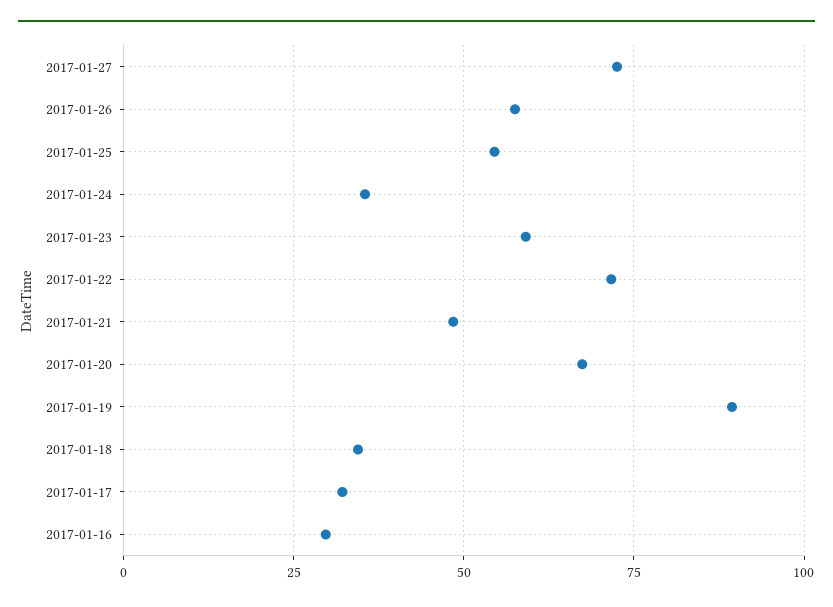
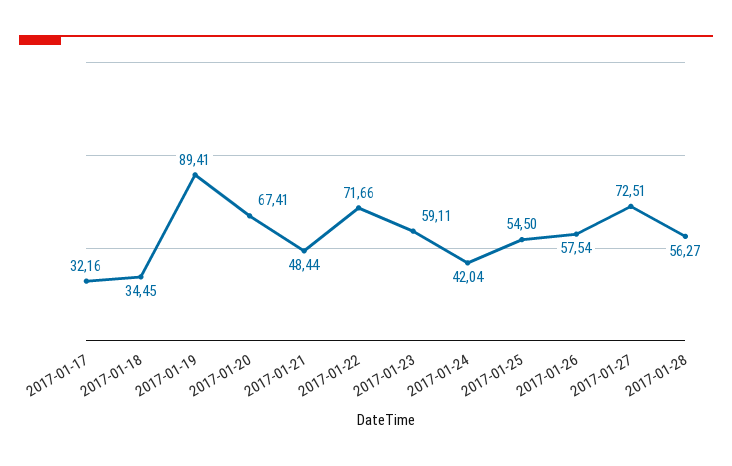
2017-01-24: 35 -> 42.04
2017-01-16: 30 -> none
2017-01-28: none -> 56.27

